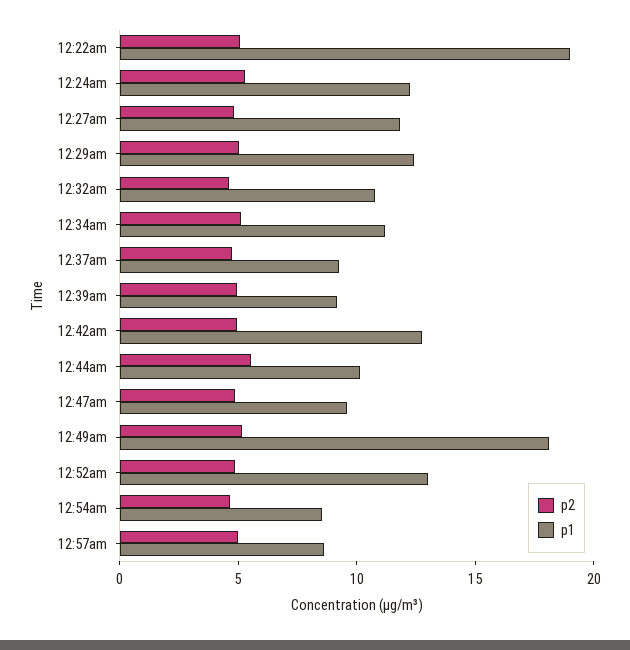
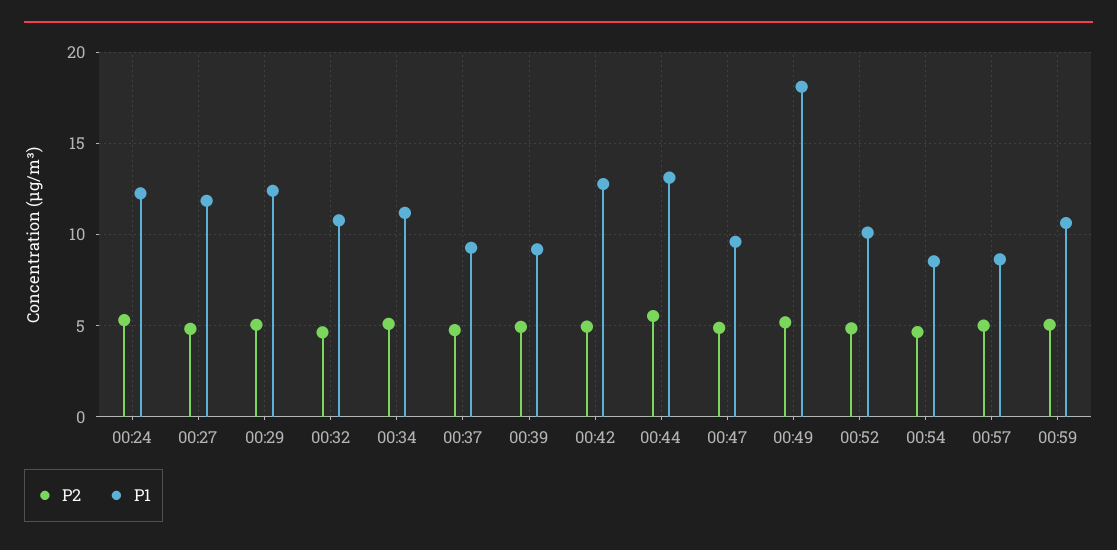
p2, 12:22am: 5 -> none
p1, 12:22am: 19 -> none
p1, 12:44am: 10 -> 13
p1, 12:52am: 13 -> 10
p2, 00:59: none -> 5
p1, 00:59: none -> 10.5

